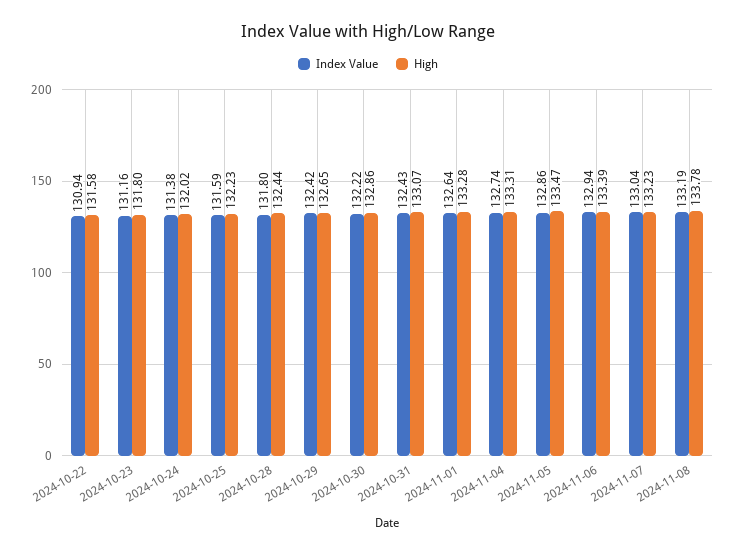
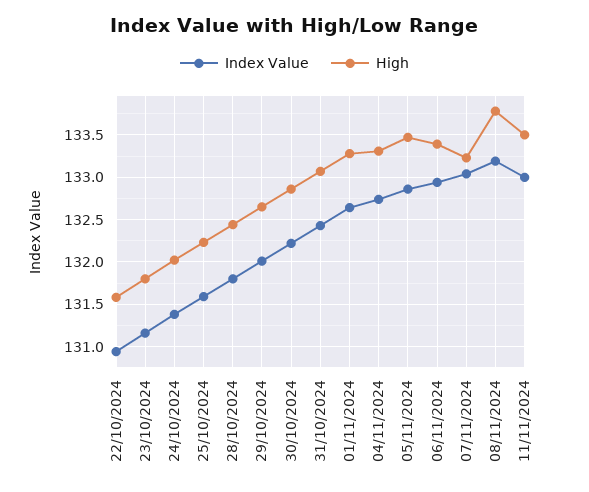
Index Value, 2024-10-29: 132.42 -> 132
Index Value, 11/11/2024: none -> 133
High, 11/11/2024: none -> 133.5

